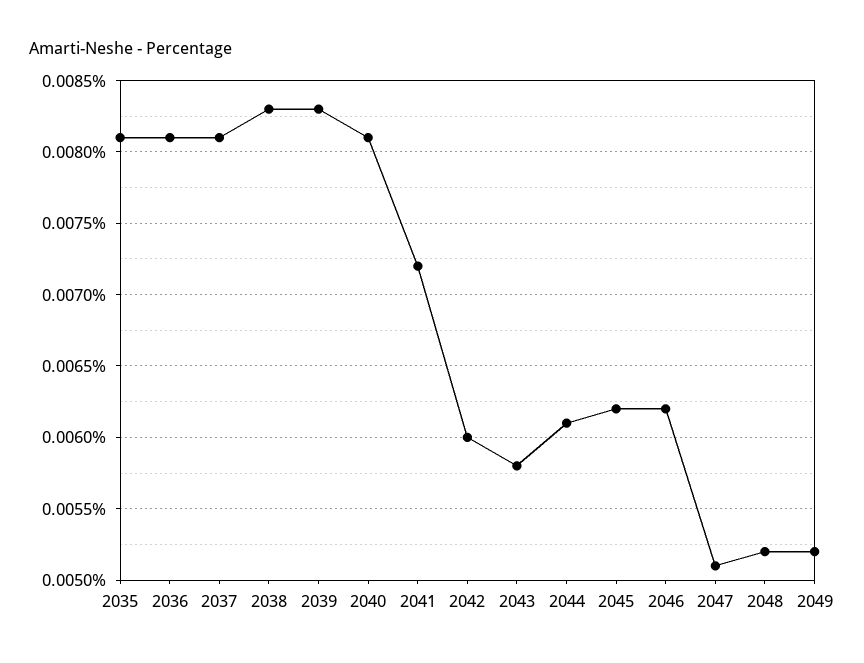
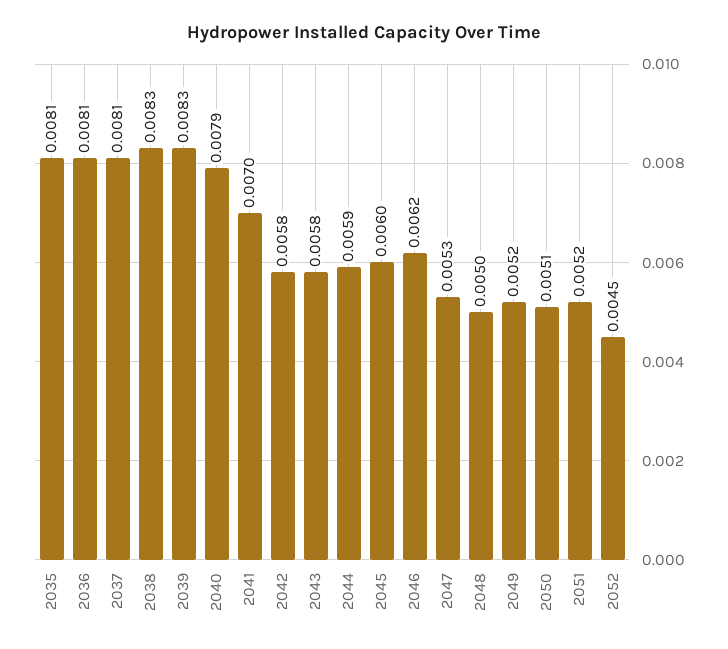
2040: 0.0081 -> 0.0079
2041: 0.0072 -> 0.007
2042: 0.006 -> 0.0058
2044: 0.0061 -> 0.0059
2045: 0.0062 -> 0.006
2047: 0.0051 -> 0.0053
2048: 0.0052 -> 0.005
2050: none -> 0.0051
2051: none -> 0.0052
2052: none -> 0.0045

